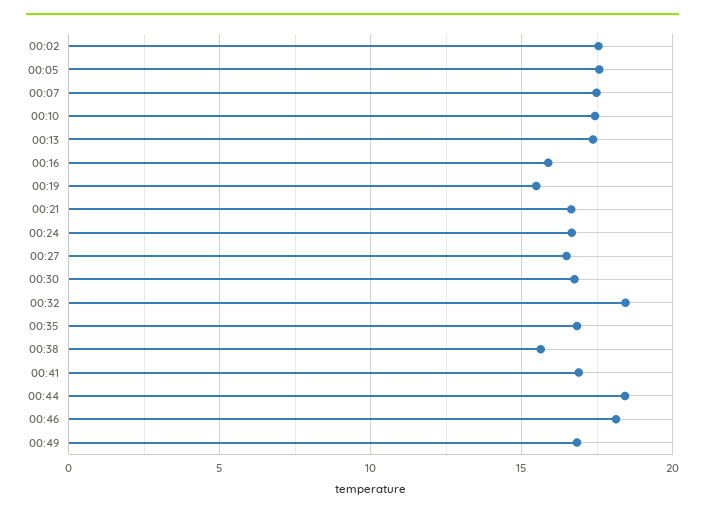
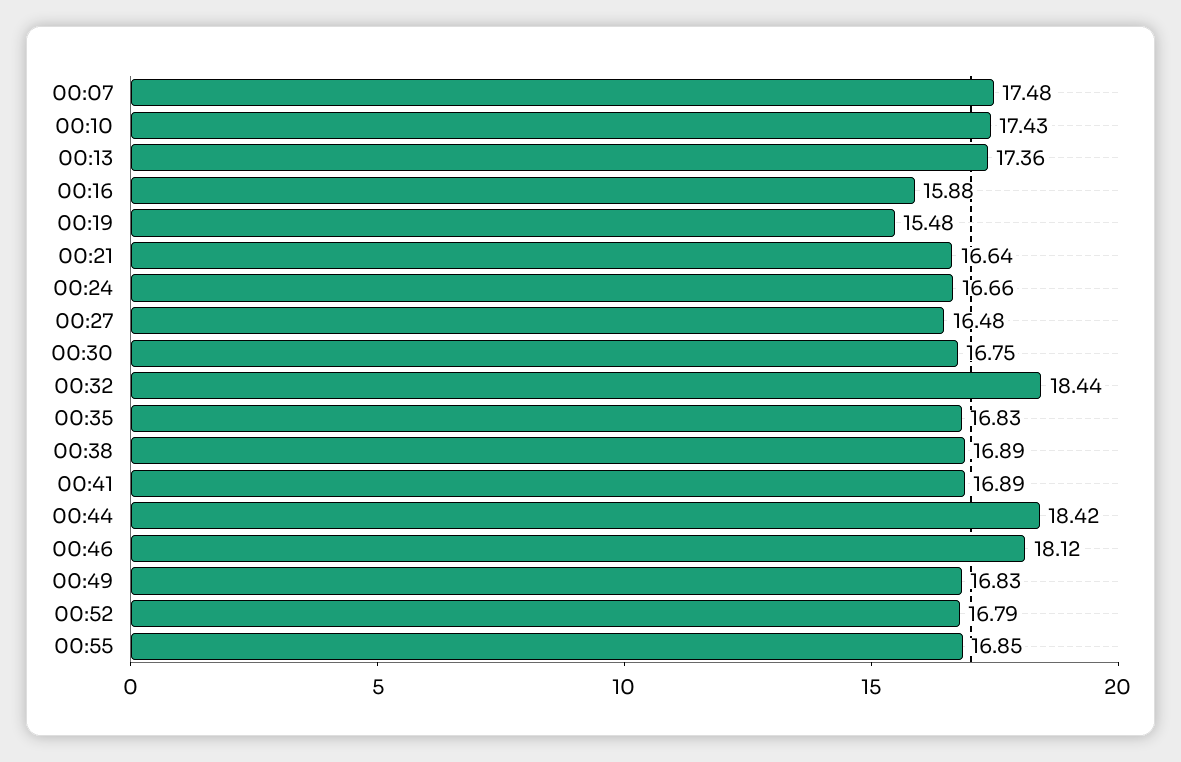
00:02: 17.5 -> none
00:05: 17.5 -> none
00:38: 15.5 -> 16.89
00:52: none -> 16.79
00:55: none -> 16.85

